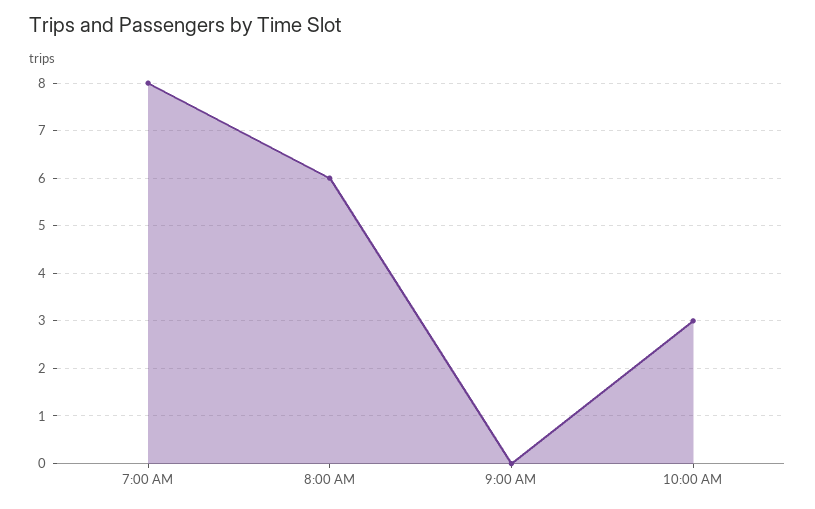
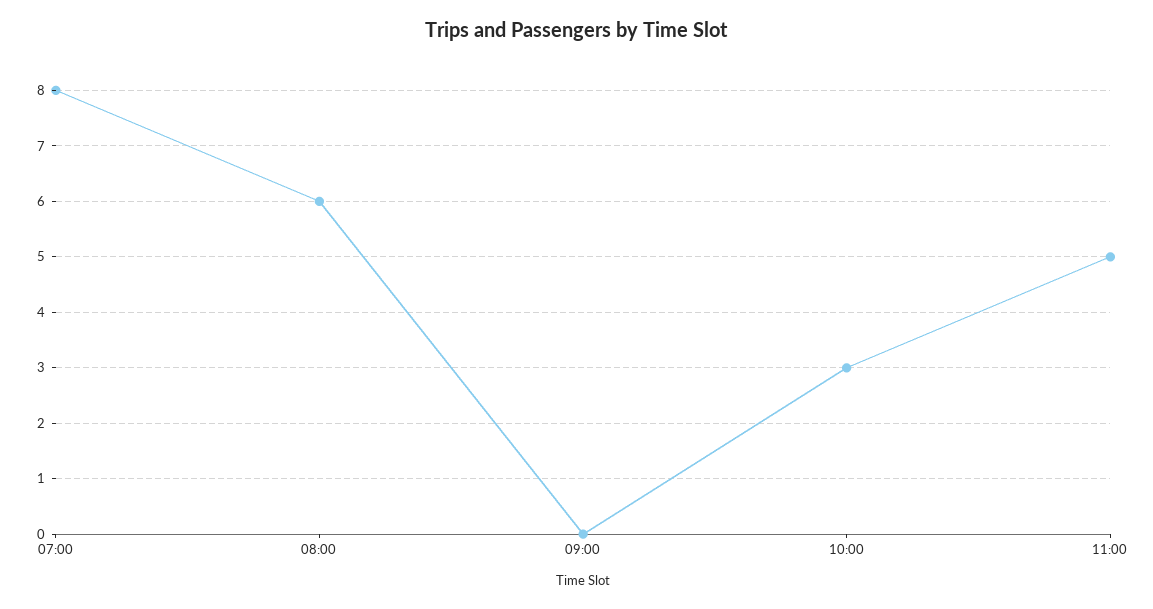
11:00: none -> 5

